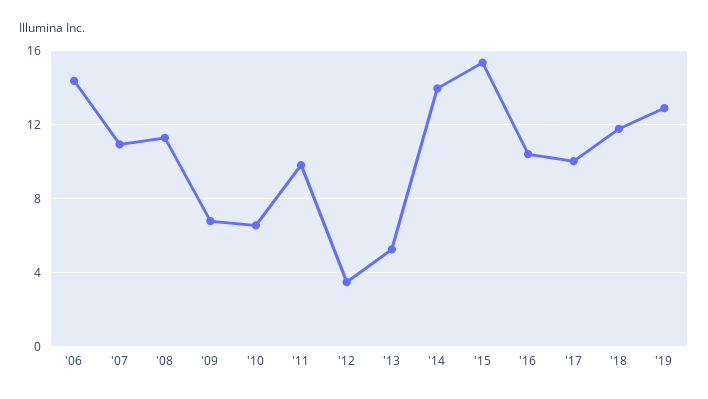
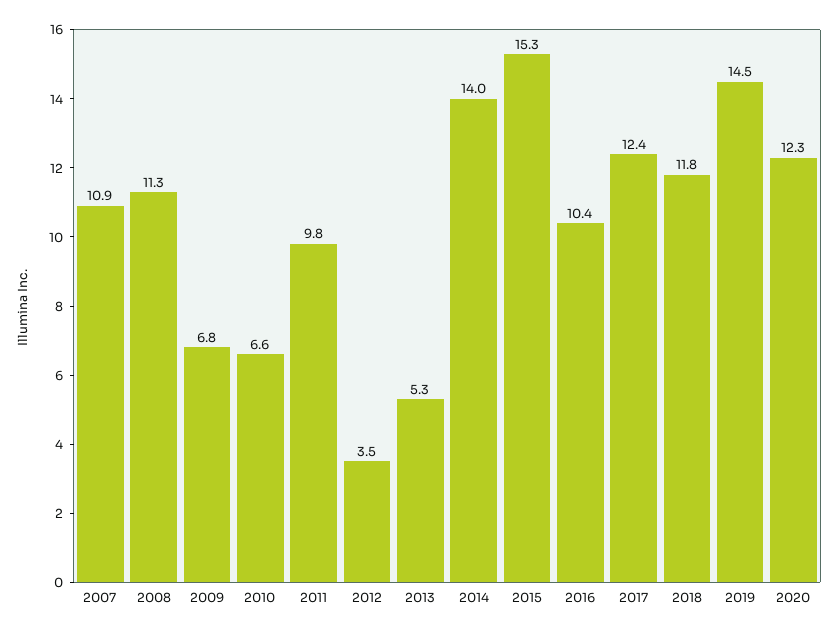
'06: 14.5 -> none
'17: 10 -> 12.4
'19: 13 -> 14.5
2020: none -> 12.3

